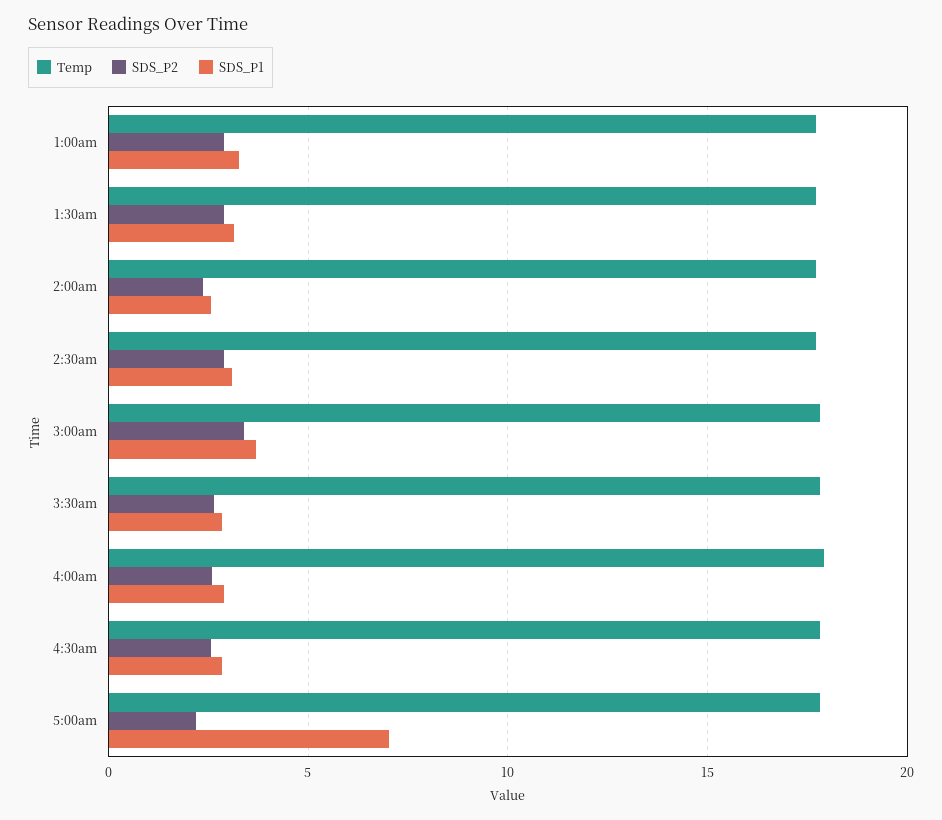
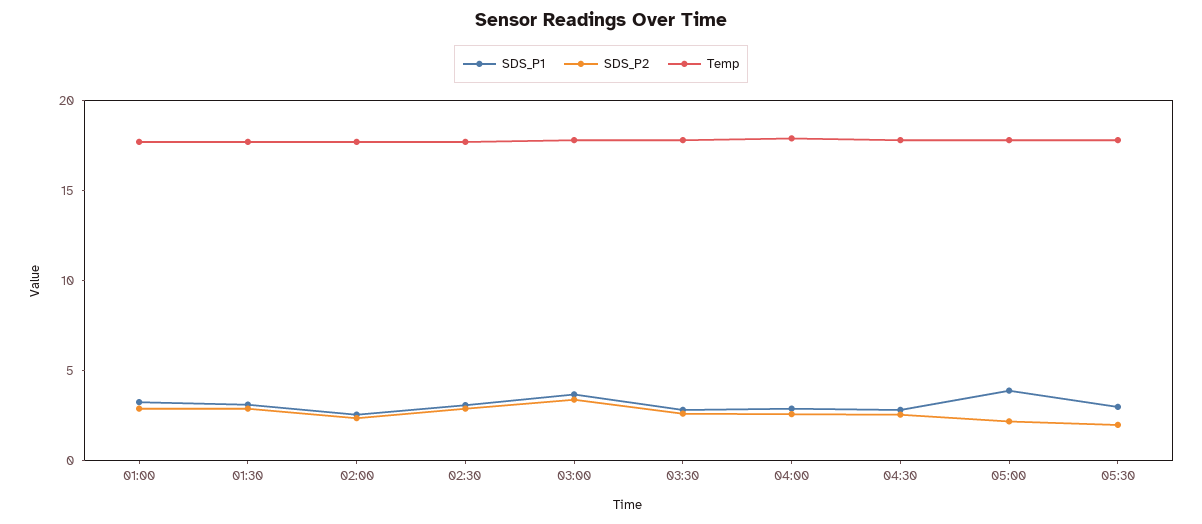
SDS_P1, 5:00am: 7 -> 4
SDS_P1, 05:30: none -> 3
SDS_P2, 05:30: none -> 2
Temp, 05:30: none -> 18

